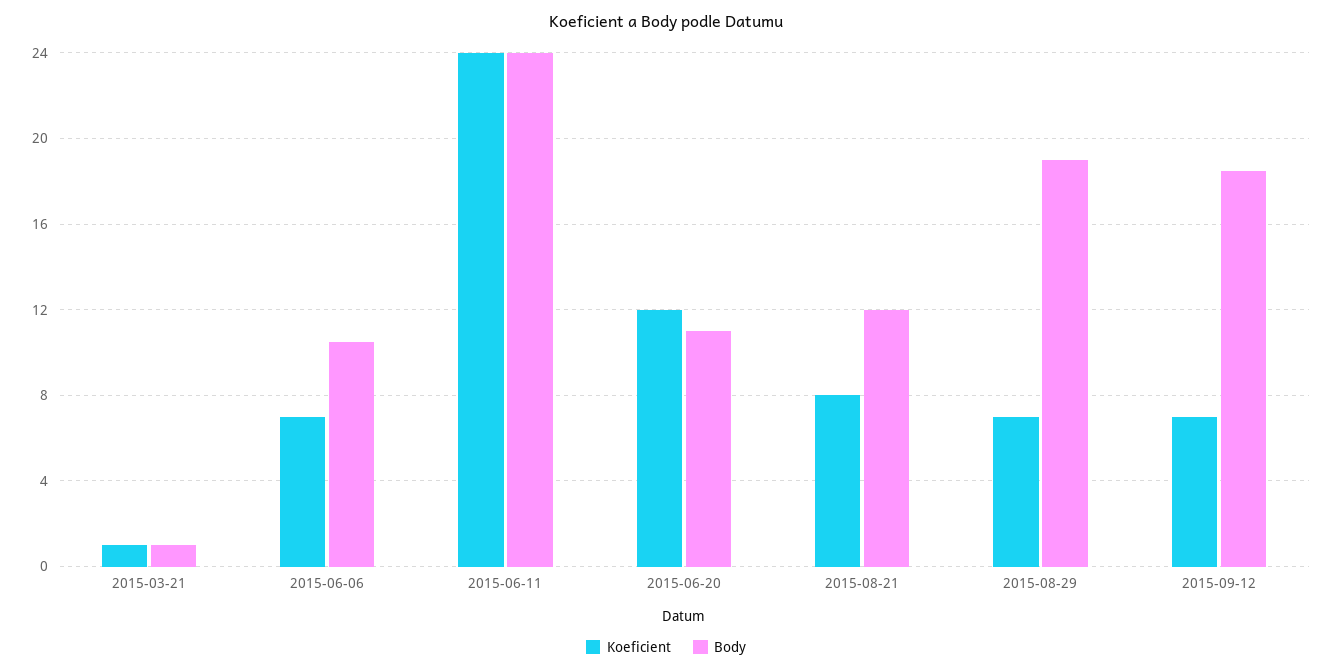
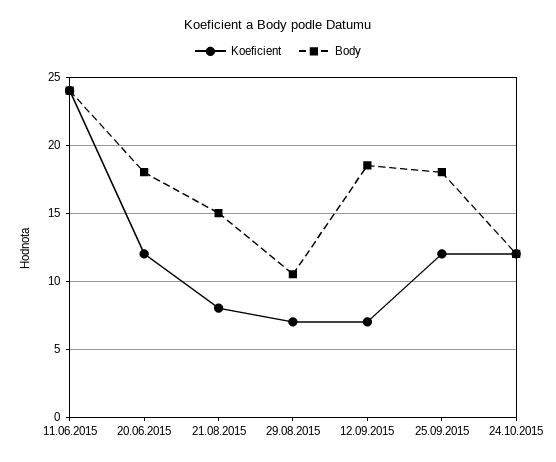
Koeficient, 2015-03-21: 1 -> none
Body, 2015-03-21: 1 -> none
Koeficient, 2015-06-06: 7 -> none
Body, 2015-06-06: 10.5 -> none
Body, 2015-06-20: 11 -> 18
Body, 2015-08-21: 12 -> 15
Body, 2015-08-29: 19 -> 10.5
Koeficient, 25.09.2015: none -> 12
Body, 25.09.2015: none -> 18
Koeficient, 24.10.2015: none -> 12
Body, 24.10.2015: none -> 12

